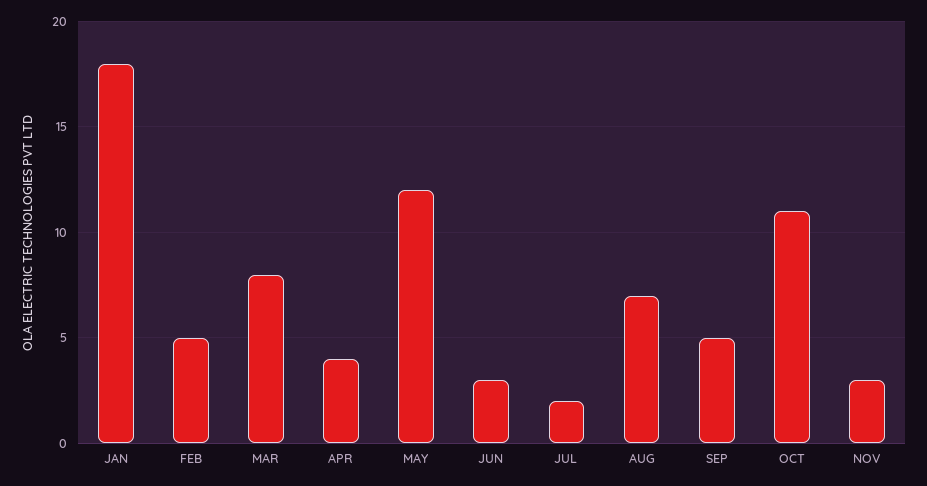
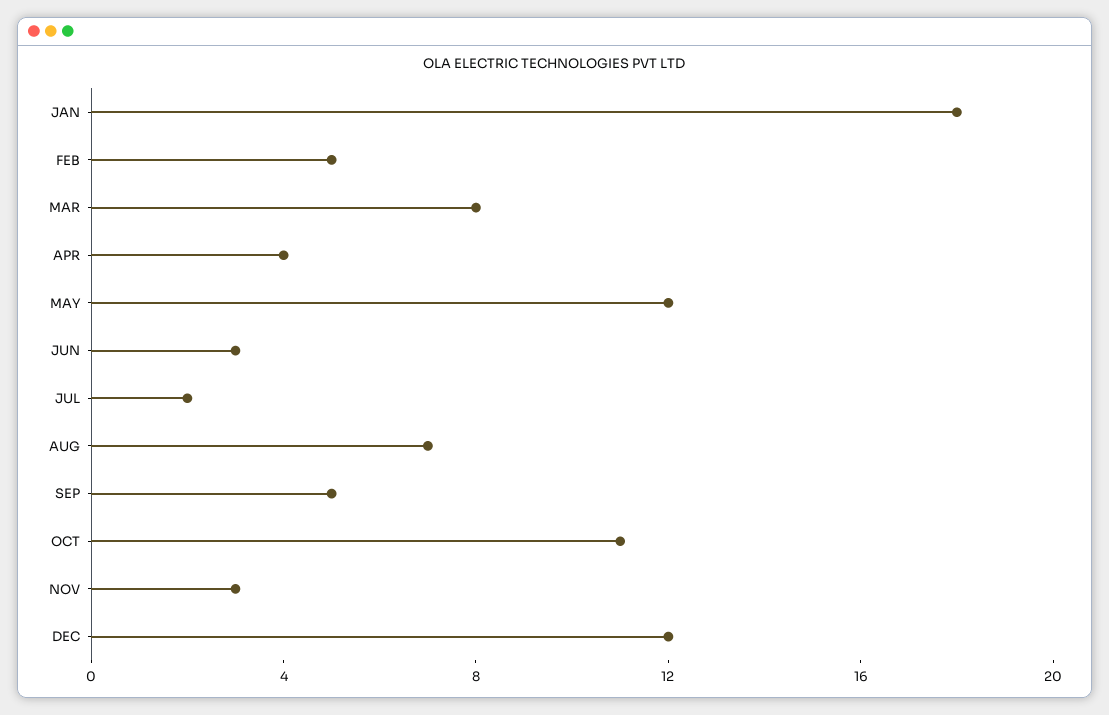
DEC: none -> 12

